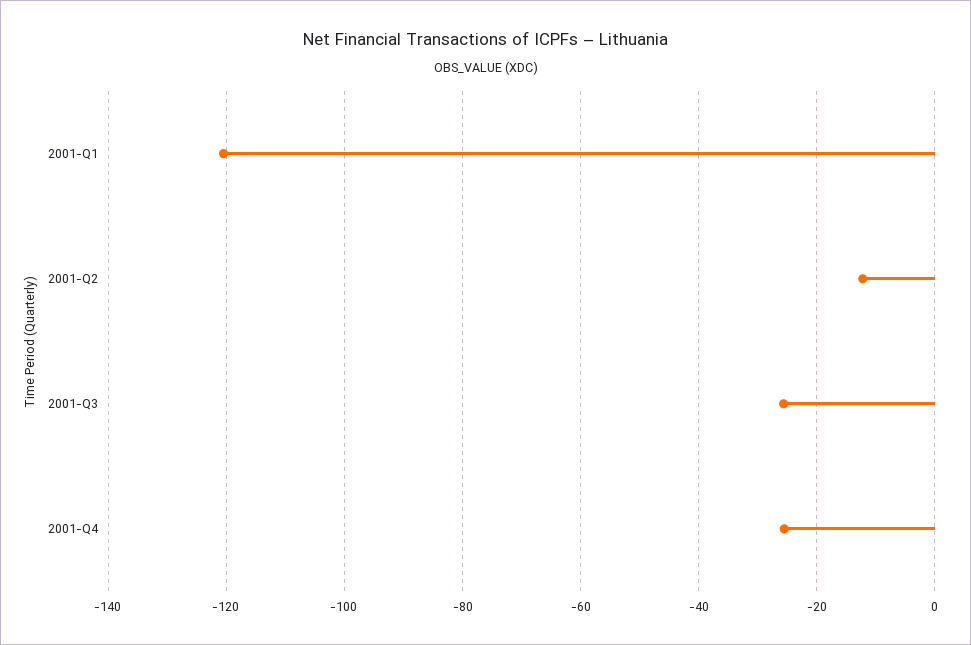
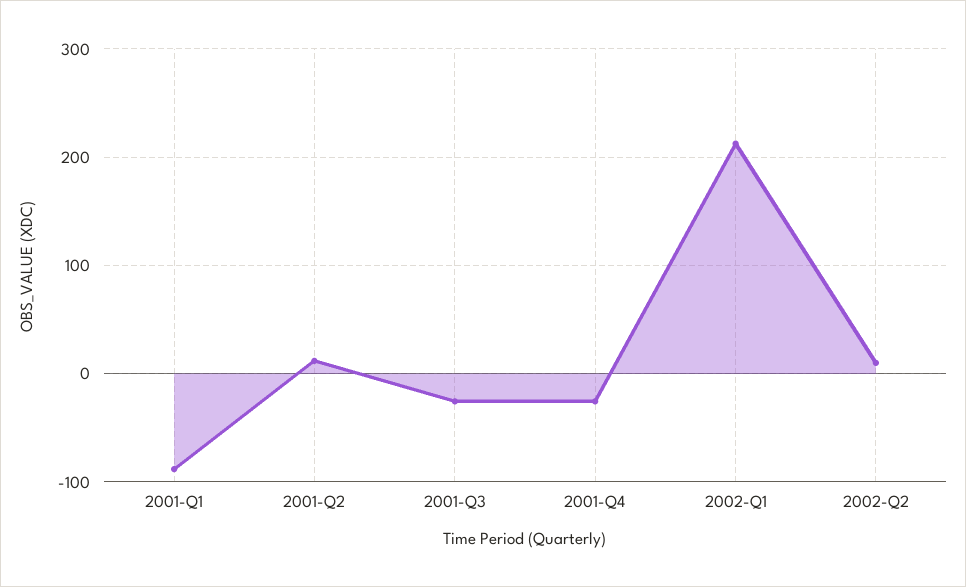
2001-Q1: -120 -> -90
2001-Q2: -12 -> 10
2002-Q1: none -> 210
2002-Q2: none -> 10

